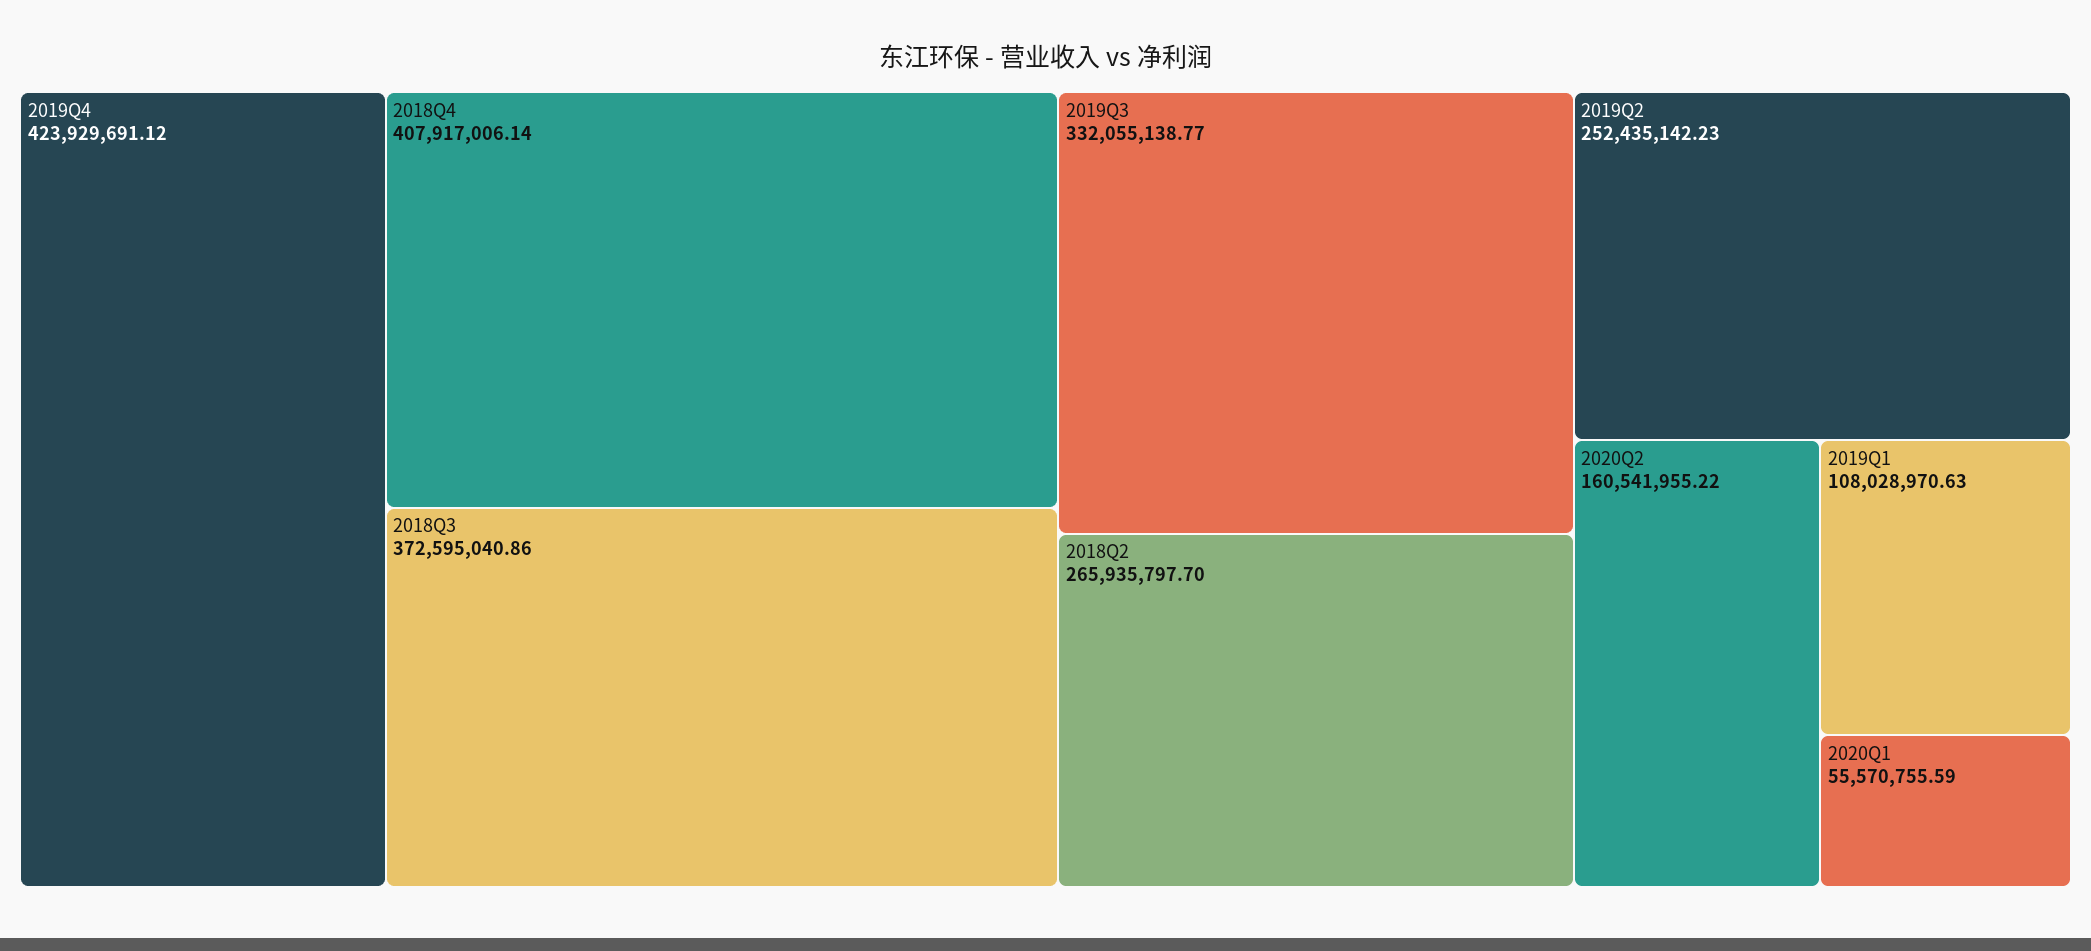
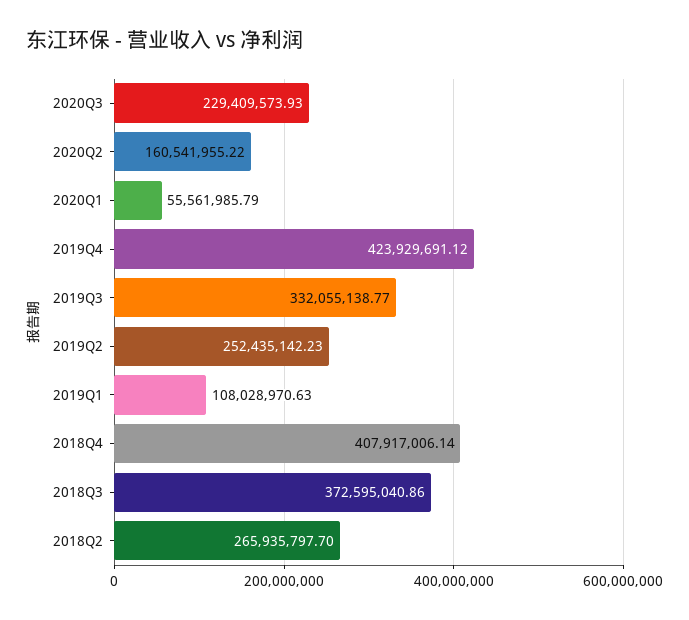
2020Q1: 55570755.59 -> 55561985.79
2020Q3: none -> 229409573.93

